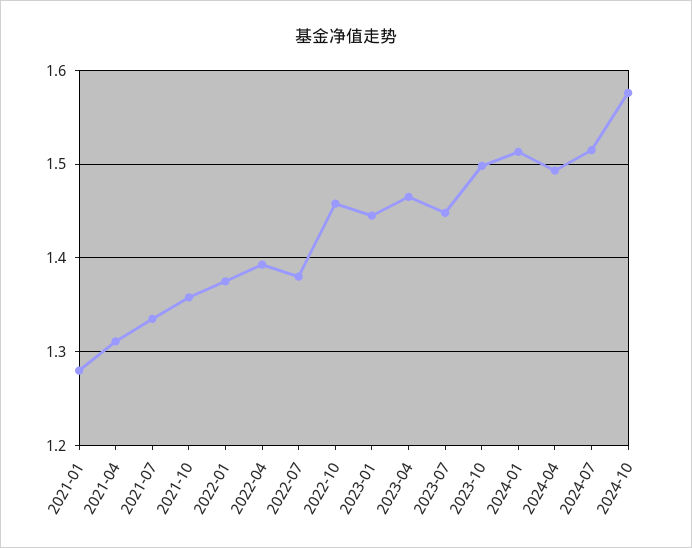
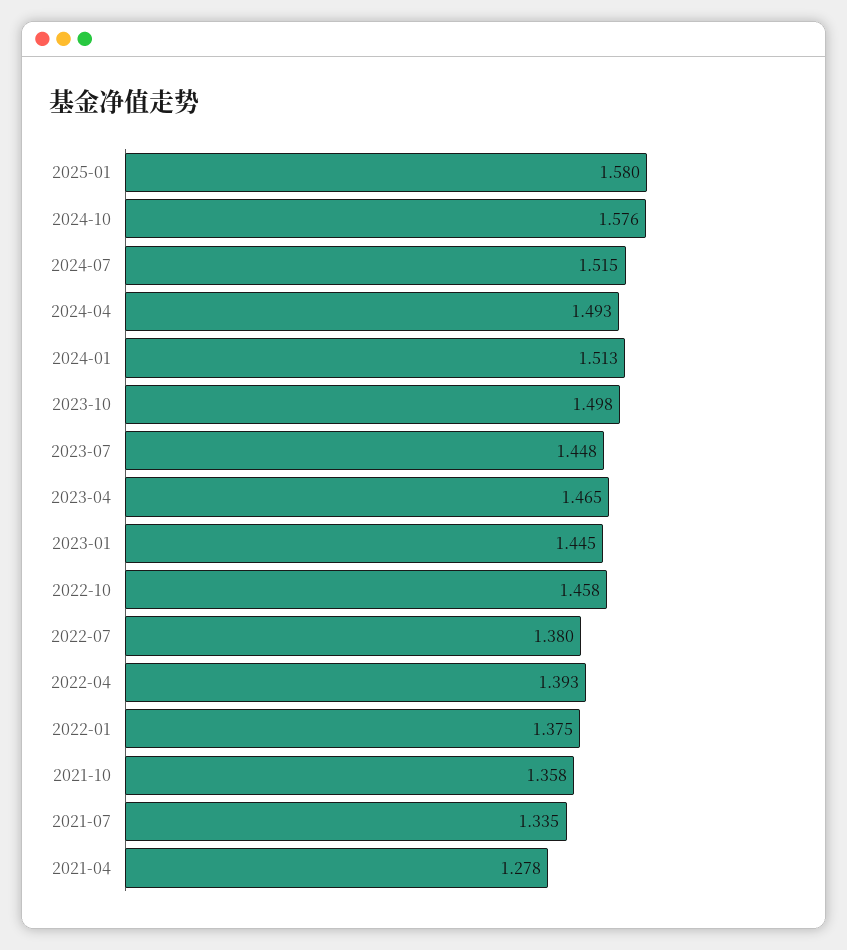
2021-01: 1.28 -> none
2021-04: 1.31 -> 1.278
2025-01: none -> 1.58

